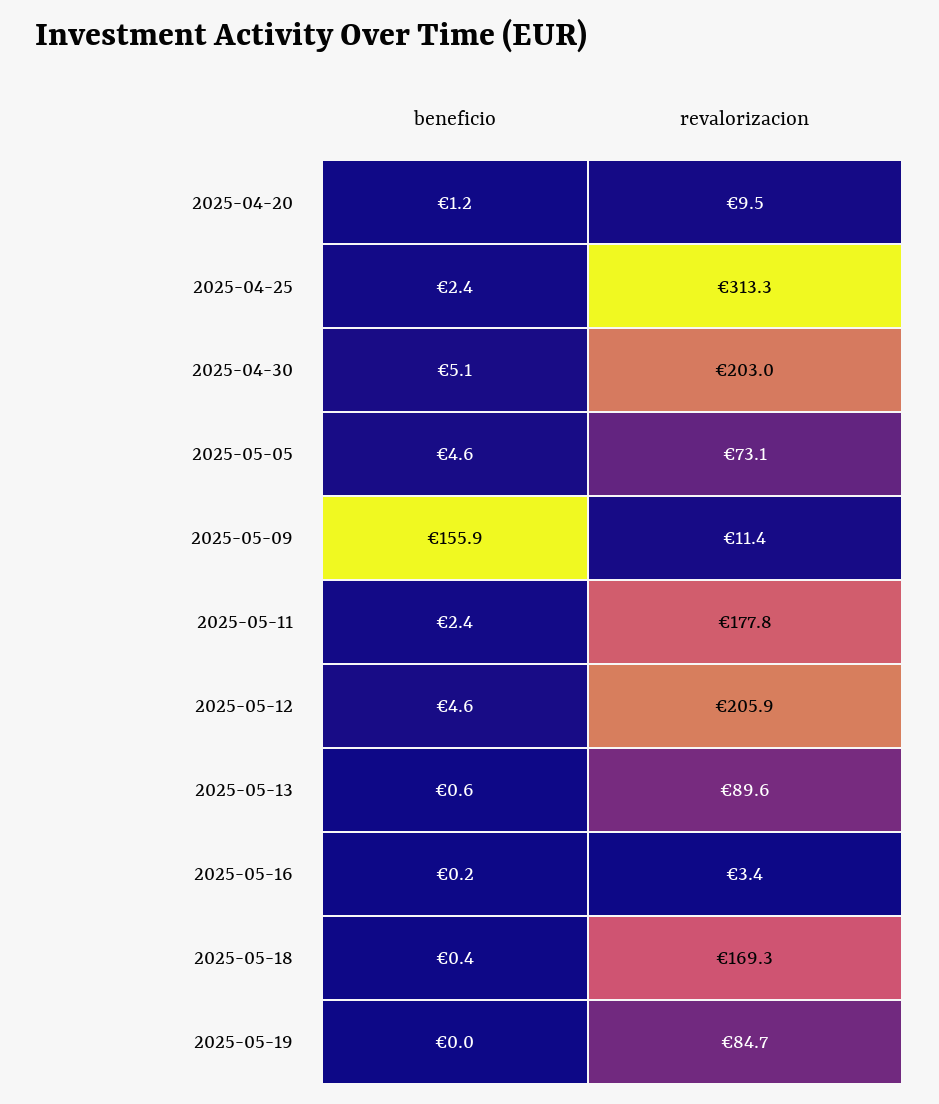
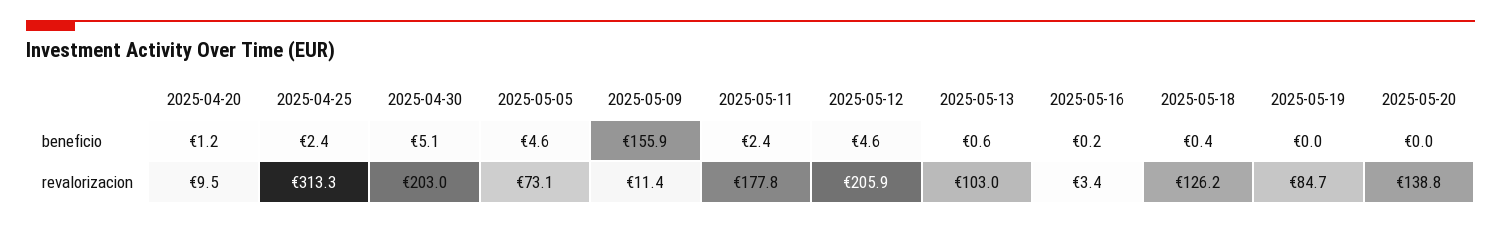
revalorizacion, 2025-05-13: 89.6 -> 103
revalorizacion, 2025-05-18: 169.3 -> 126.2
beneficio, 2025-05-20: none -> 0
revalorizacion, 2025-05-20: none -> 138.8

